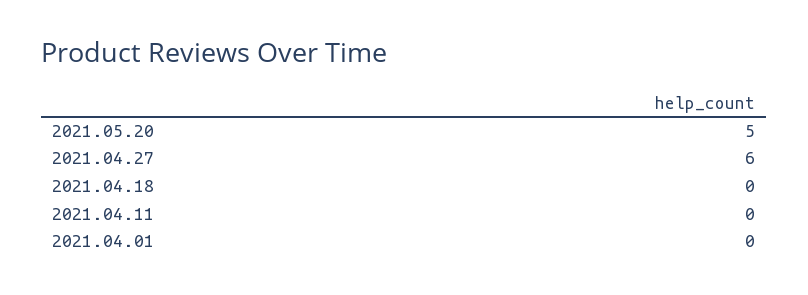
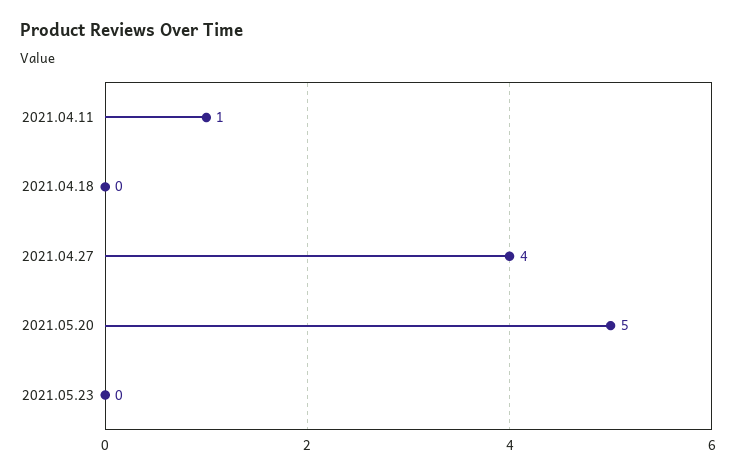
2021.04.27: 6 -> 4
2021.04.11: 0 -> 1
2021.04.01: 0 -> none
2021.05.23: none -> 0

